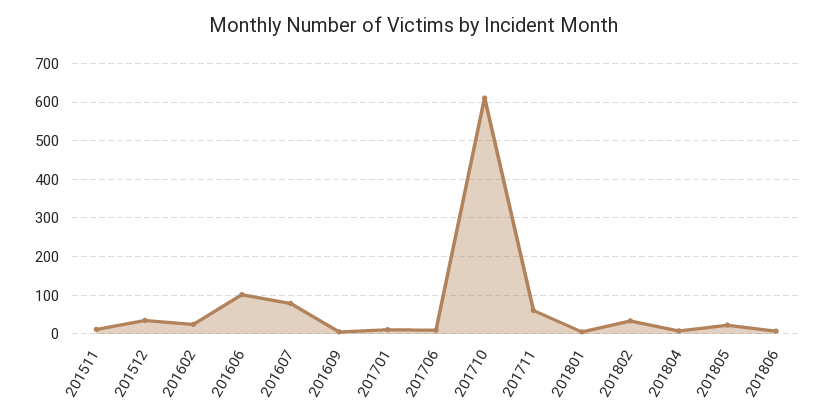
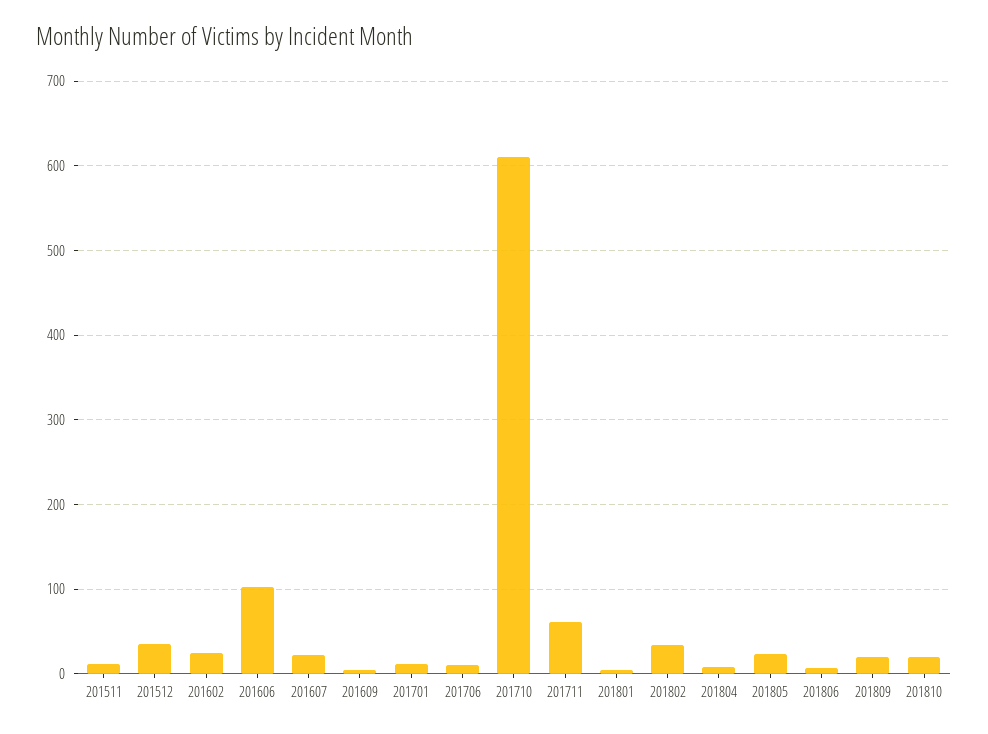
201607: 80 -> 20
201809: none -> 20
201810: none -> 20

